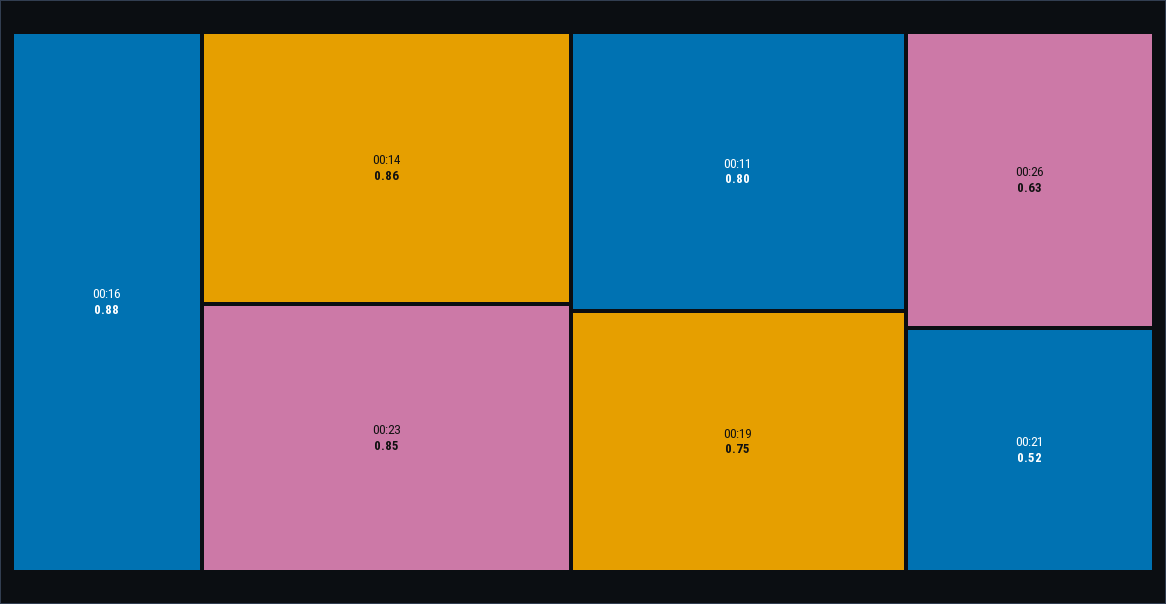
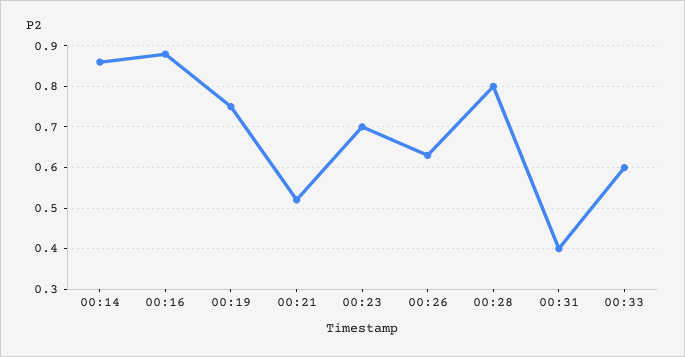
00:23: 0.85 -> 0.7
00:11: 0.8 -> none
00:28: none -> 0.8
00:31: none -> 0.4
00:33: none -> 0.6

